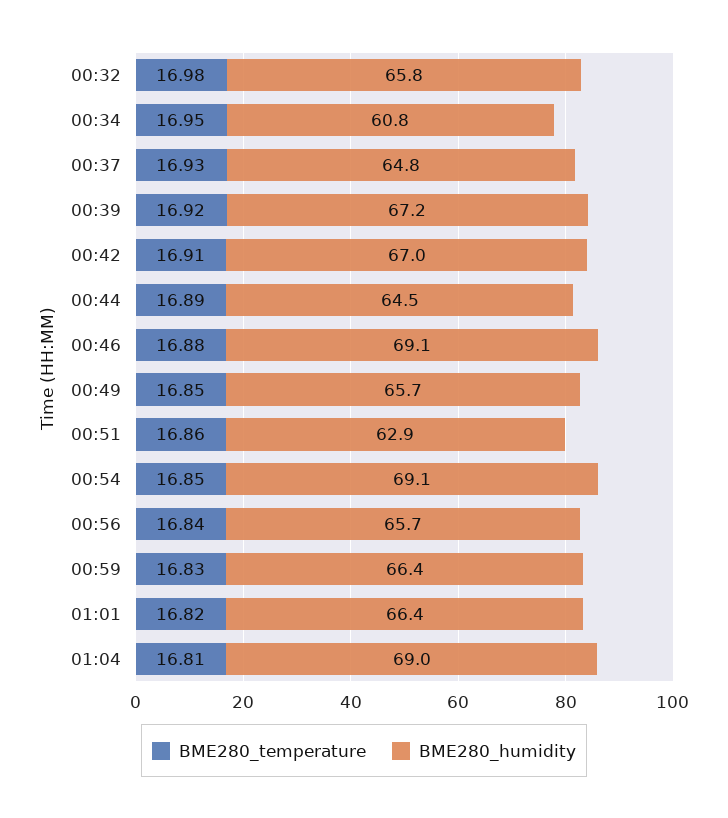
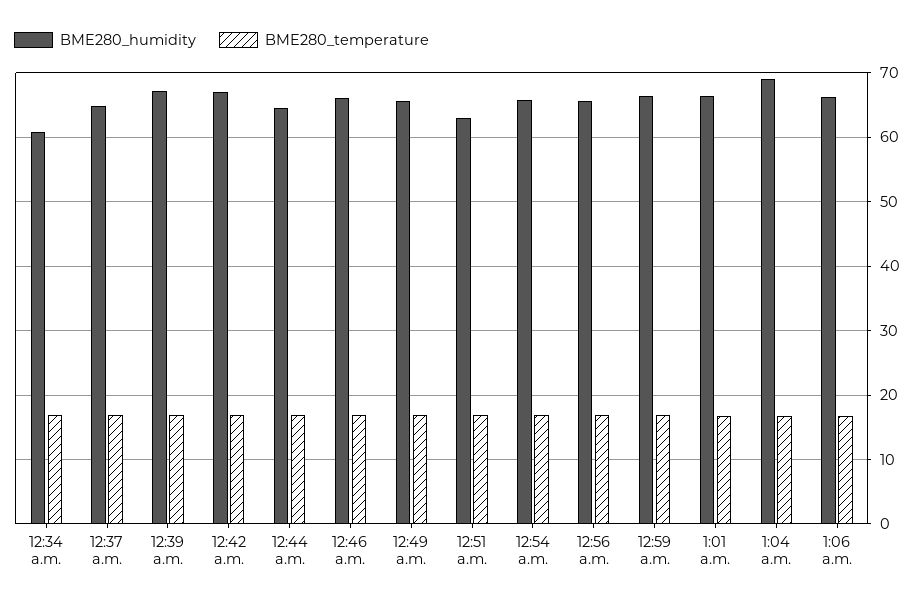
BME280_temperature, 00:32: 16.98 -> none
BME280_humidity, 00:32: 65.8 -> none
BME280_humidity, 00:46: 69.1 -> 66
BME280_humidity, 00:54: 69.1 -> 66
BME280_humidity, 1:06 a.m.: none -> 66
BME280_temperature, 1:06 a.m.: none -> 17

